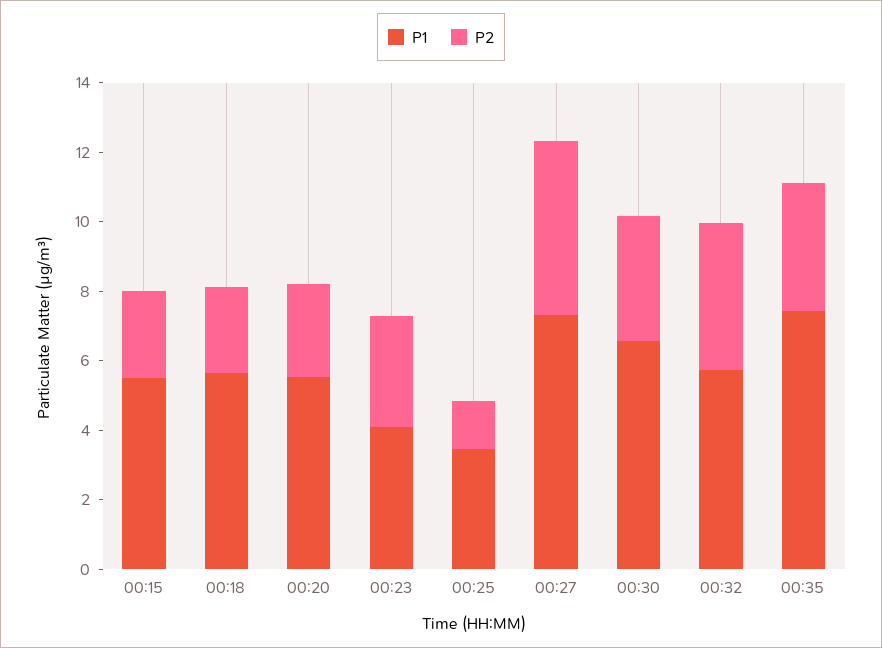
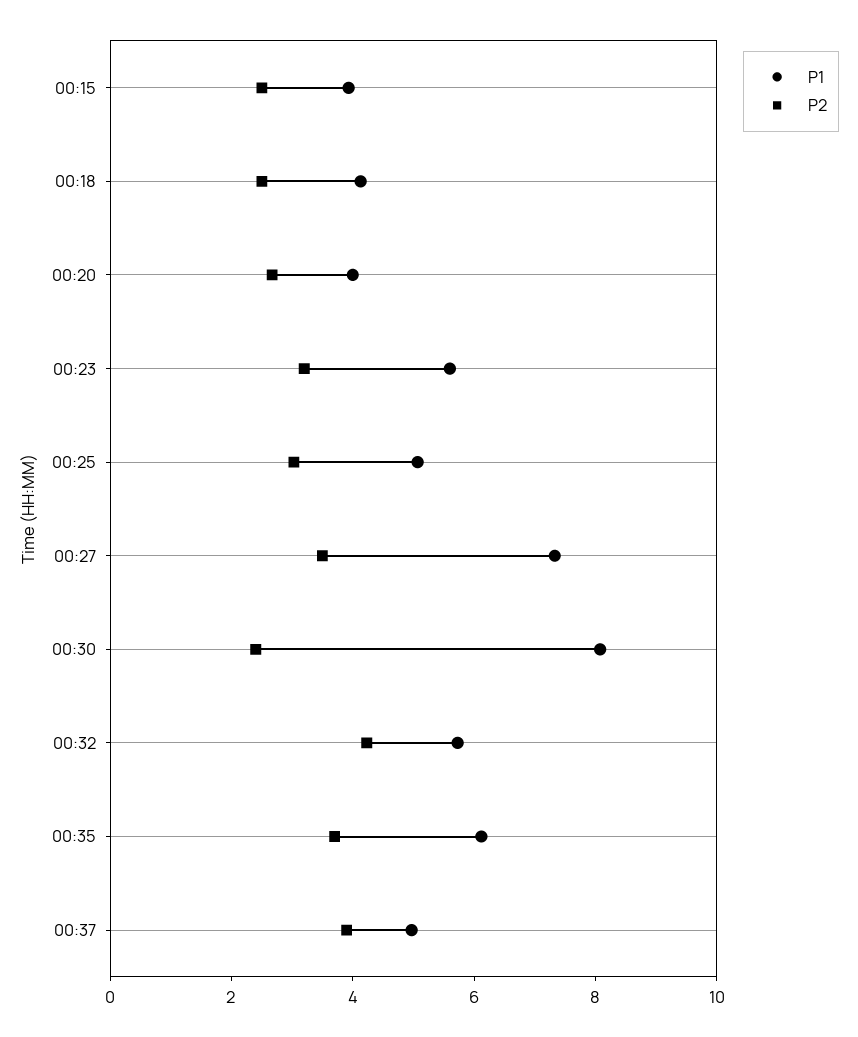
P1, 00:15: 5.5 -> 4
P1, 00:18: 5.5 -> 4
P1, 00:20: 5.5 -> 4
P1, 00:23: 4 -> 5.5
P1, 00:25: 3.5 -> 5
P2, 00:25: 1.5 -> 3
P2, 00:27: 5 -> 3.5
P1, 00:30: 6.5 -> 8
P2, 00:30: 3.5 -> 2.5
P1, 00:35: 7.5 -> 6
P1, 00:37: none -> 5
P2, 00:37: none -> 4

